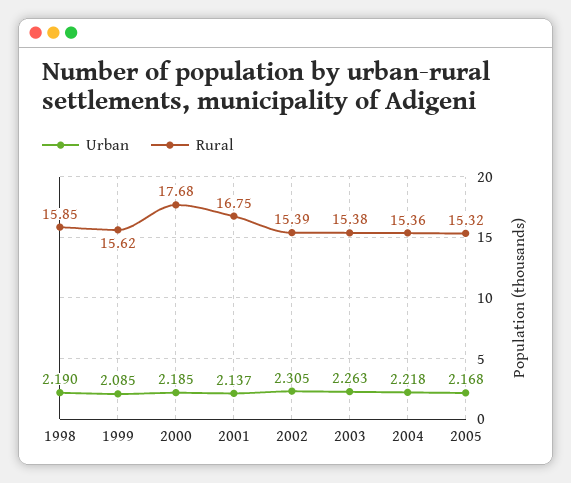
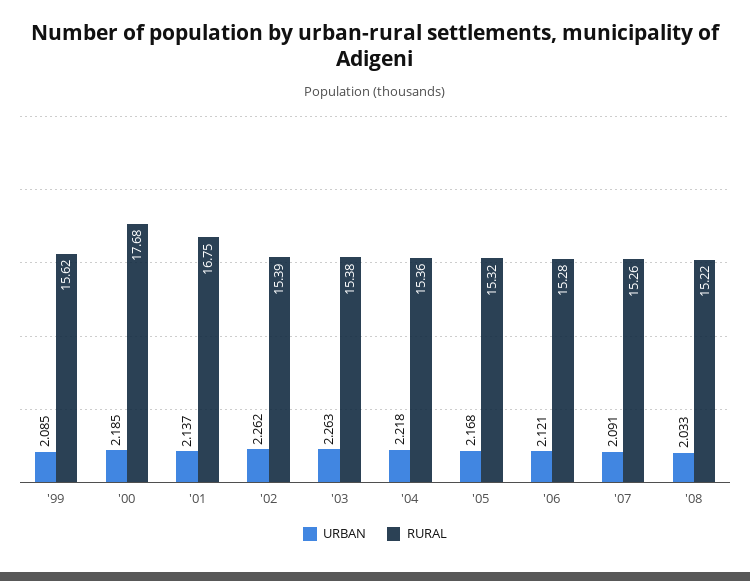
Urban, 1998: 2.19 -> none
Rural, 1998: 15.85 -> none
Urban, 2002: 2.305 -> 2.262
Urban, '06: none -> 2.121
Rural, '06: none -> 15.28
Urban, '07: none -> 2.091
Rural, '07: none -> 15.26
Urban, '08: none -> 2.033
Rural, '08: none -> 15.22

